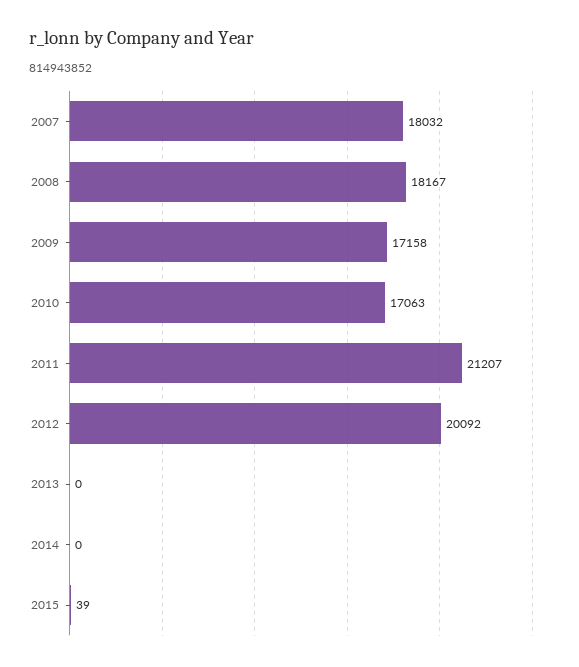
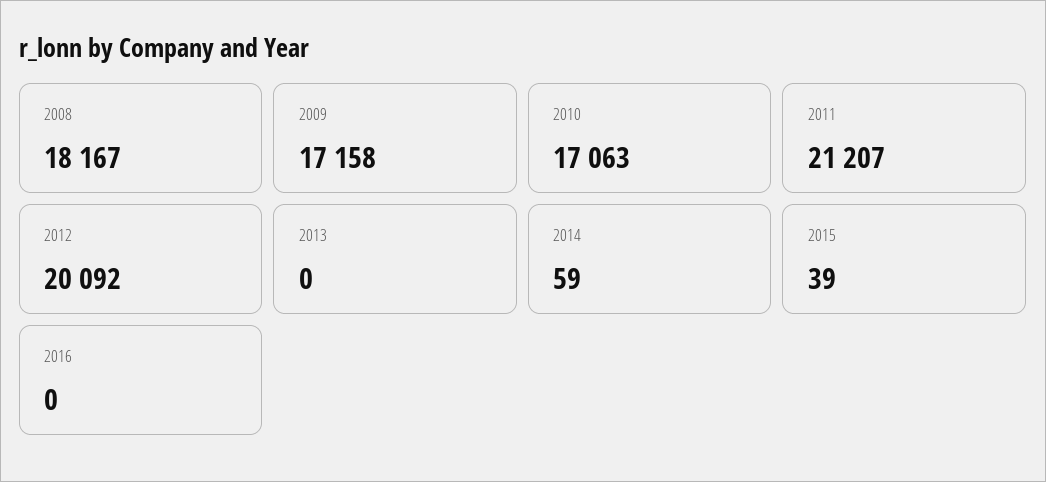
2007: 18032 -> none
2014: 0 -> 59
2016: none -> 0

